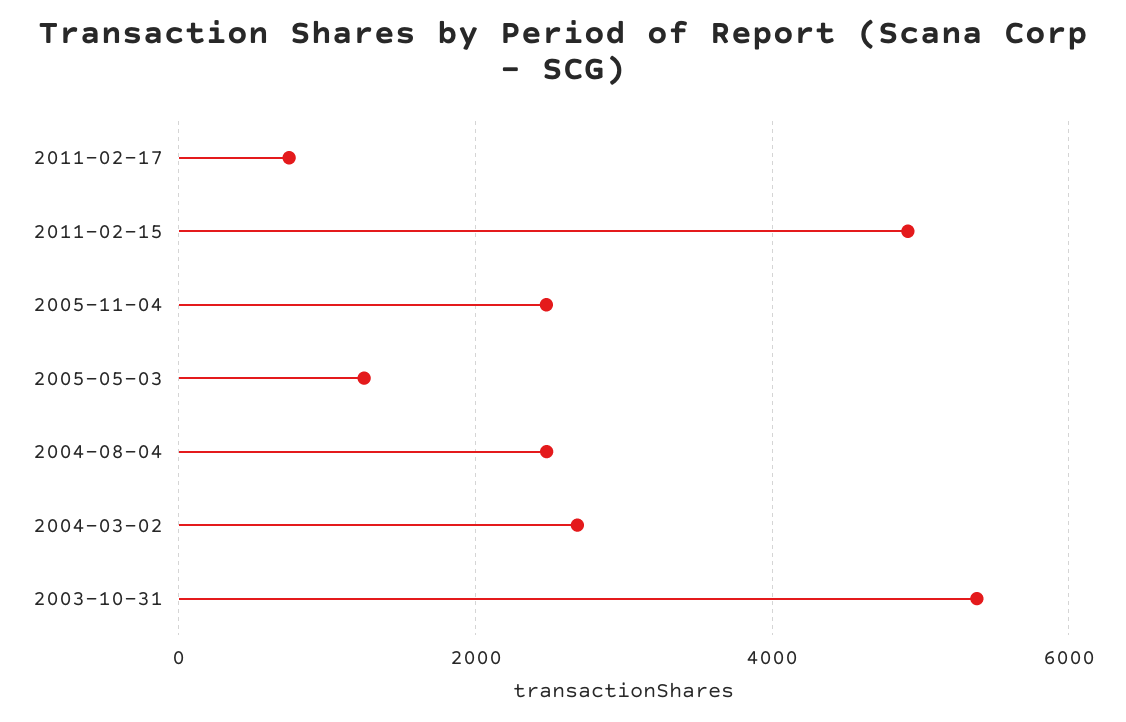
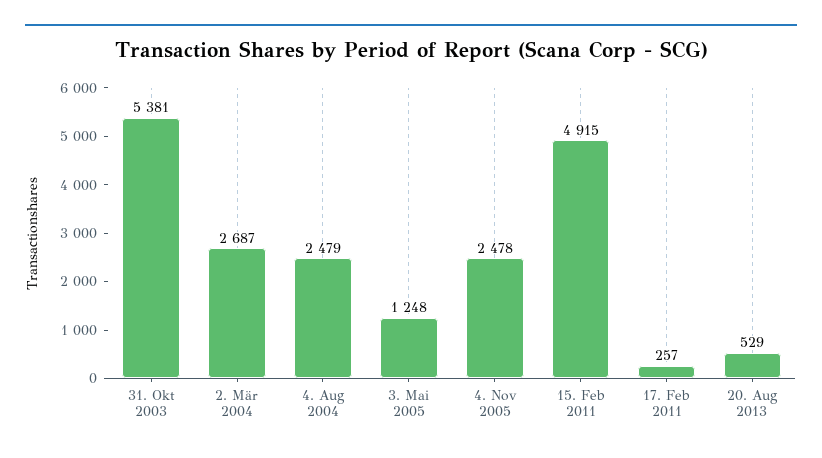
2011-02-17: 800 -> 257
20. Aug 2013: none -> 529

